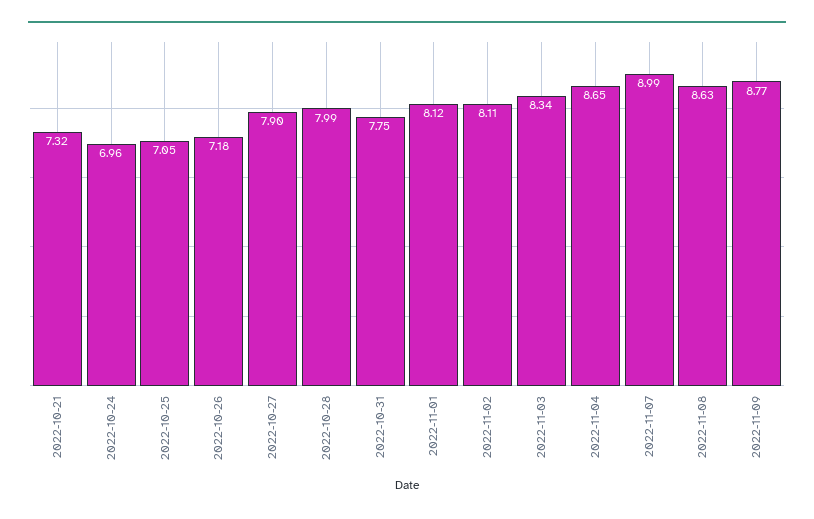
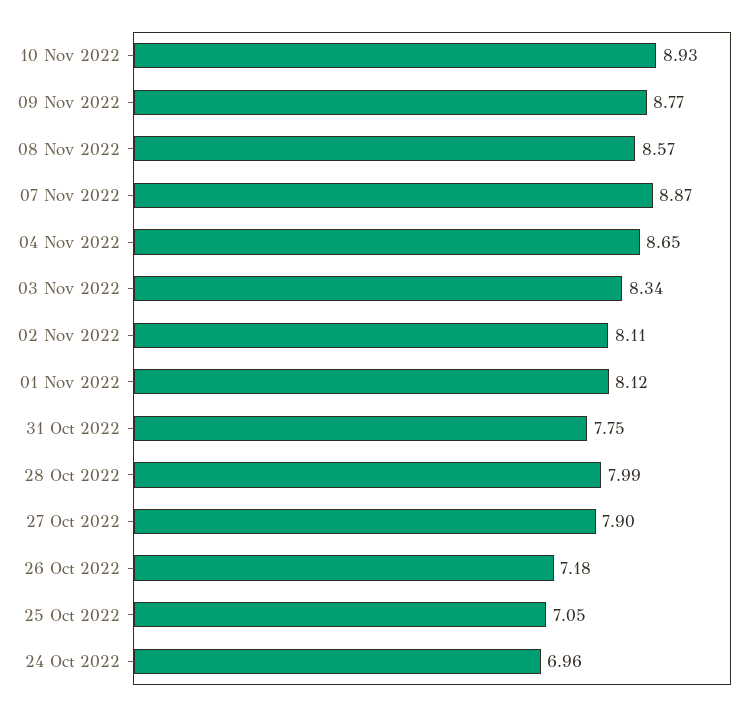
2022-10-21: 7.32 -> none
2022-11-07: 8.99 -> 8.87
2022-11-08: 8.63 -> 8.57
10 Nov 2022: none -> 8.93

